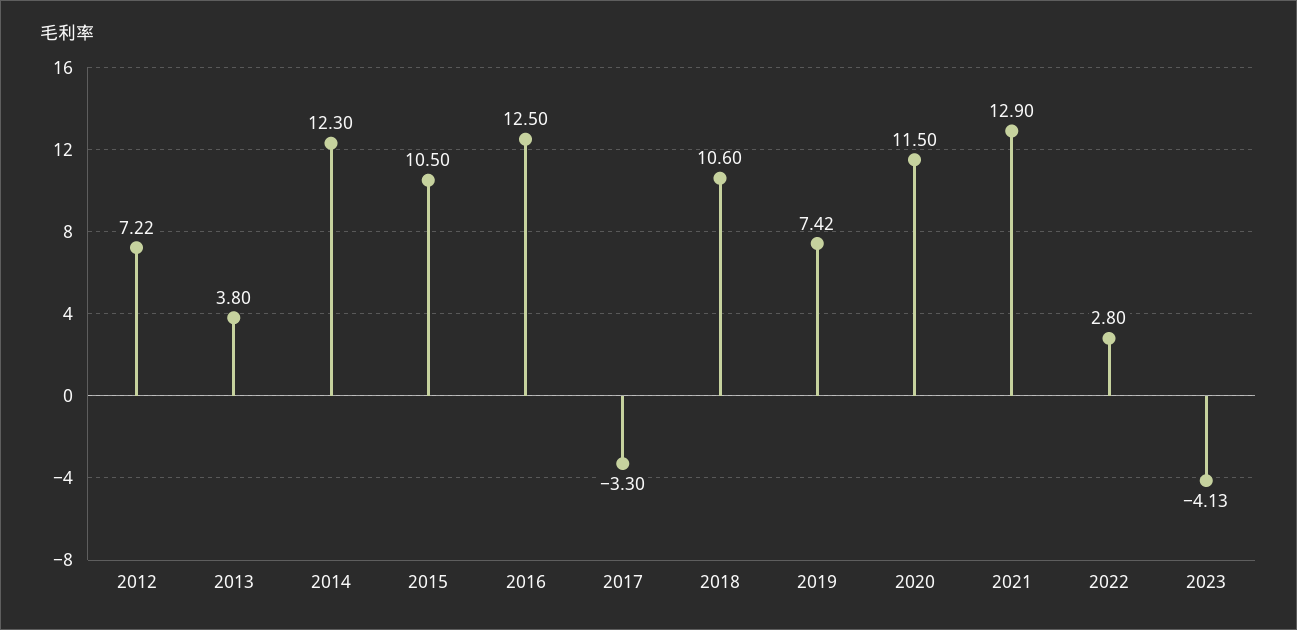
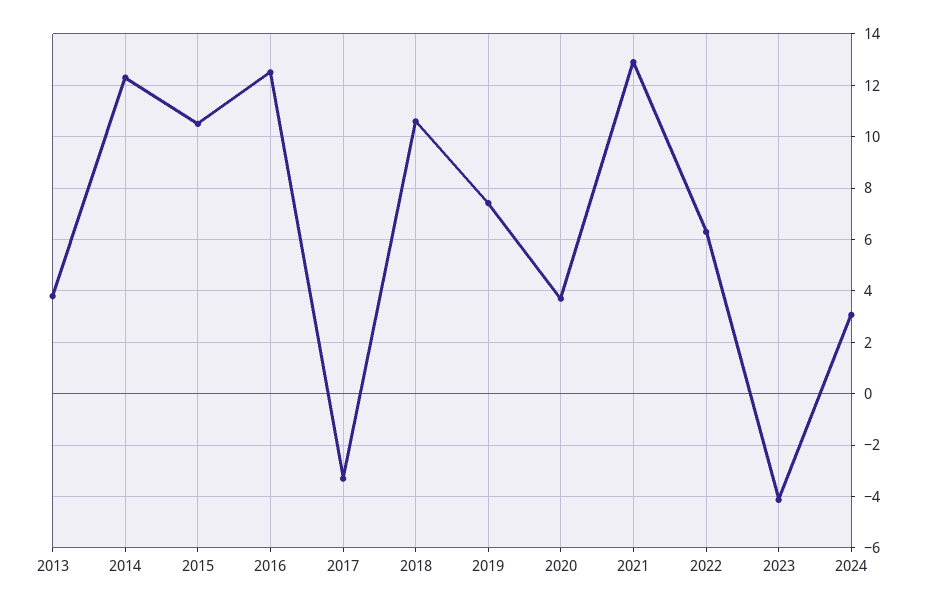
2012: 7.22 -> none
2020: 11.5 -> 3.75
2022: 2.8 -> 6.25
2024: none -> 3

